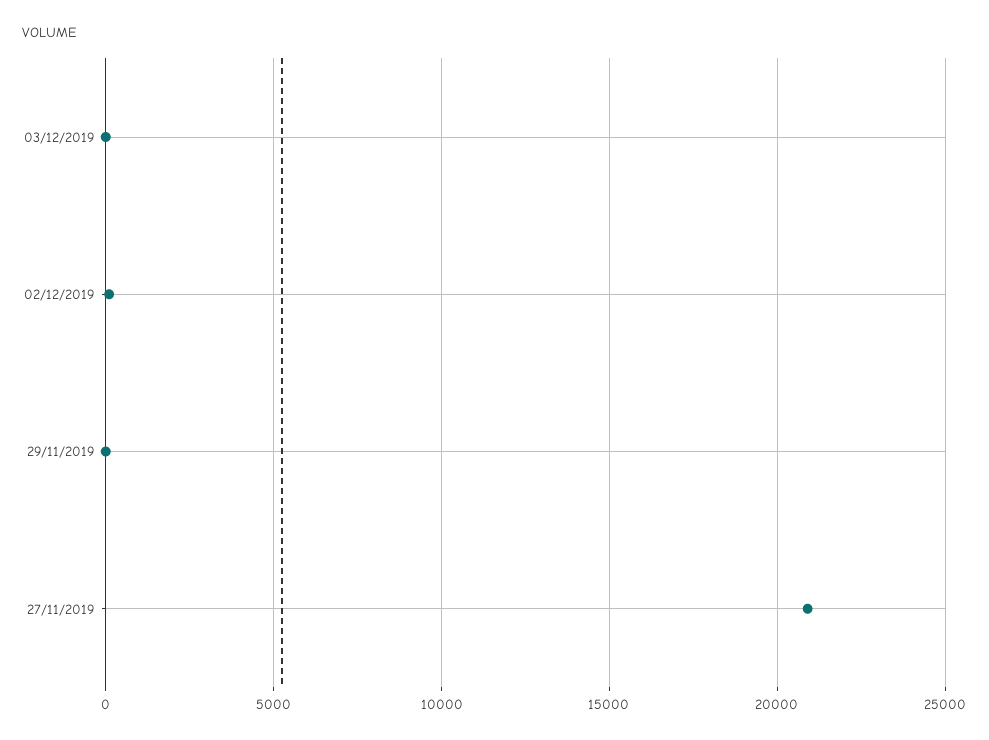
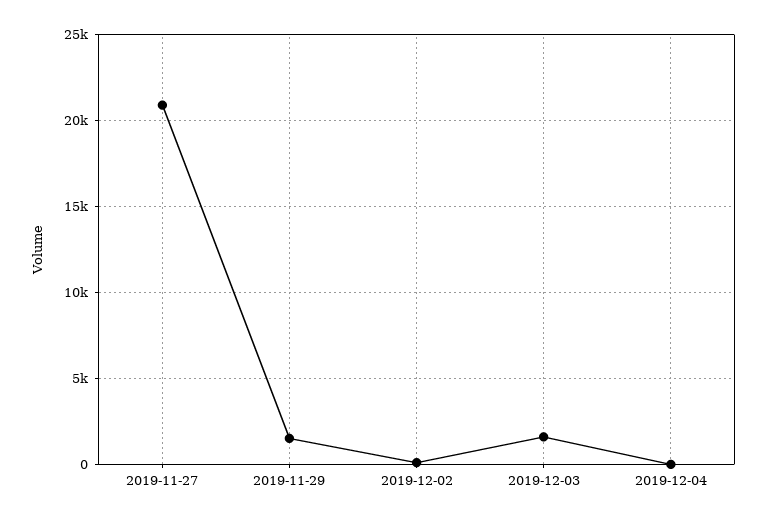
03/12/2019: 0 -> 1500
29/11/2019: 0 -> 1500
2019-12-04: none -> 0

